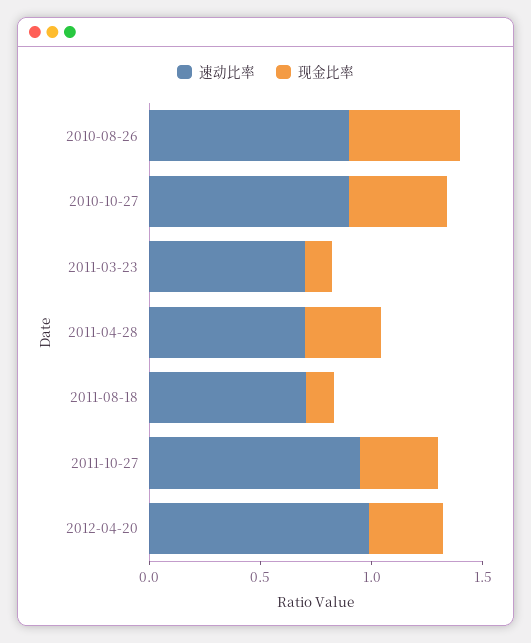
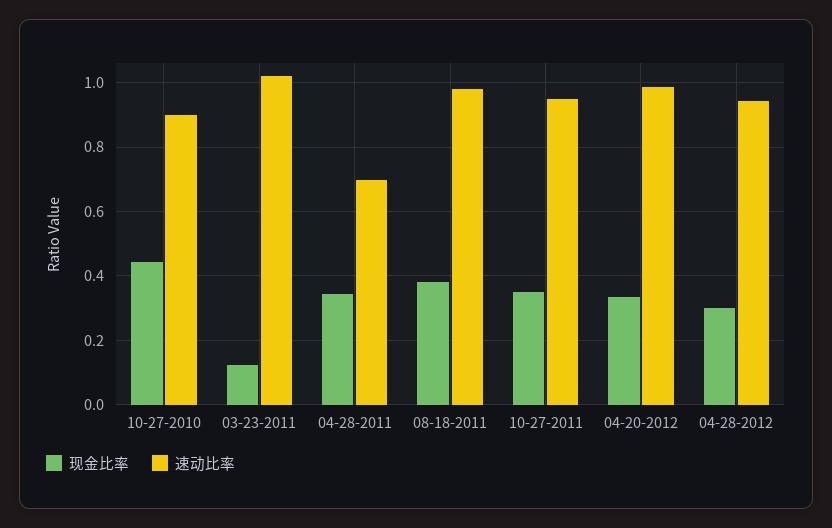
速动比率, 2010-08-26: 0.9 -> none
现金比率, 2010-08-26: 0.5 -> none
速动比率, 2011-03-23: 0.7 -> 1.02
速动比率, 2011-08-18: 0.7 -> 0.98
现金比率, 2011-08-18: 0.1 -> 0.38
现金比率, 04-28-2012: none -> 0.3
速动比率, 04-28-2012: none -> 0.94

